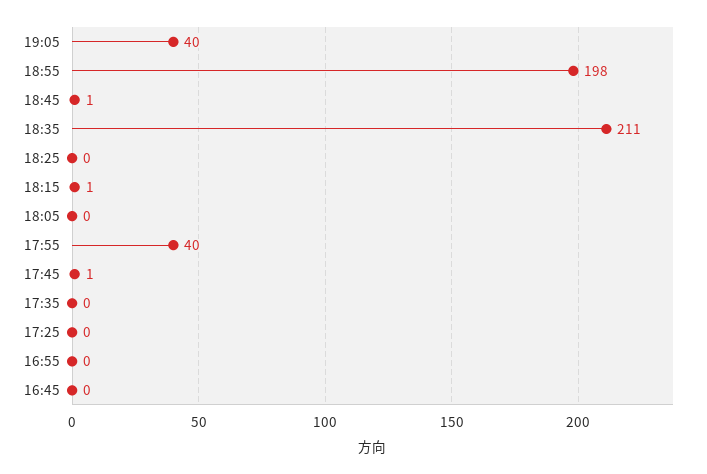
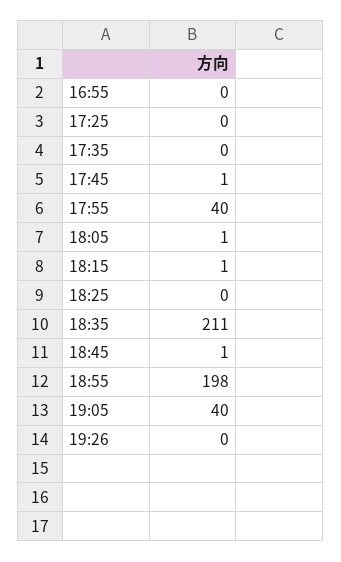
18:05: 0 -> 1
16:45: 0 -> none
19:26: none -> 0

